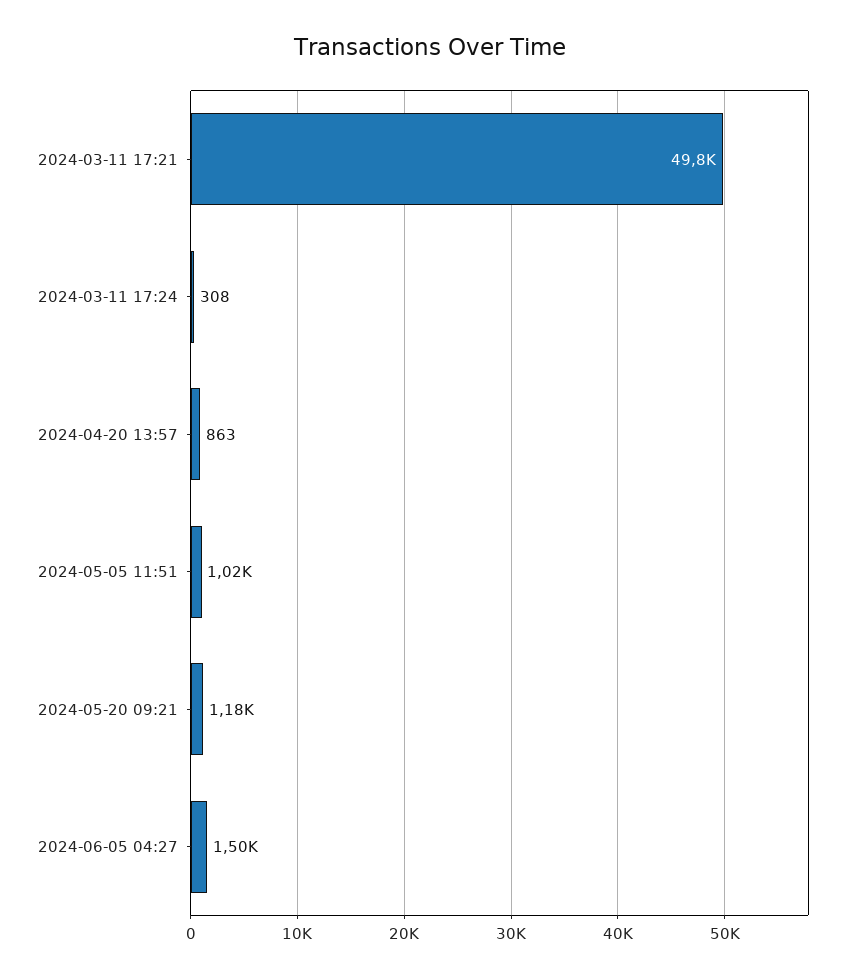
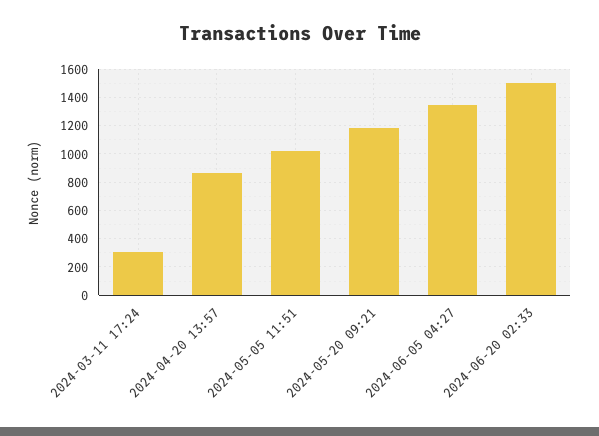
2024-03-11 17:21: 49800 -> none
2024-06-05 04:27: 1500 -> 1350
2024-06-20 02:33: none -> 1500

